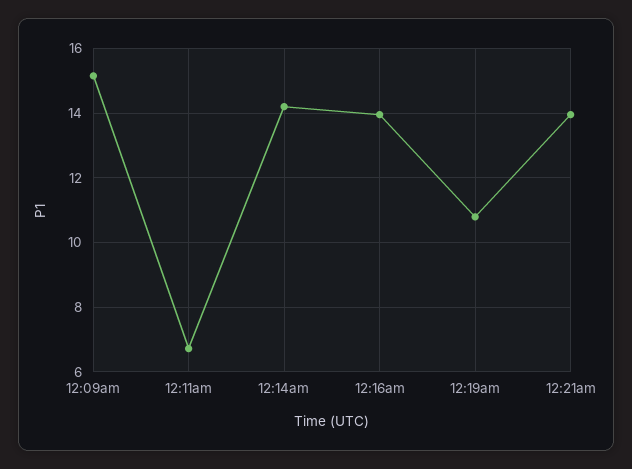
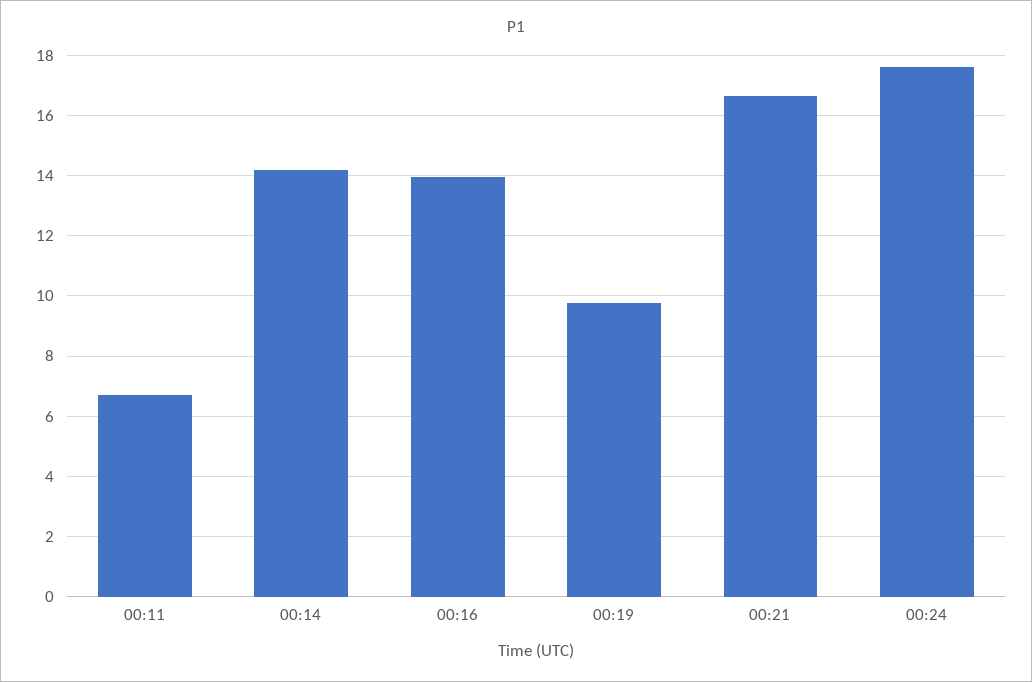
12:09am: 15.2 -> none
12:19am: 10.8 -> 9.8
12:21am: 14 -> 16.6
00:24: none -> 17.6

